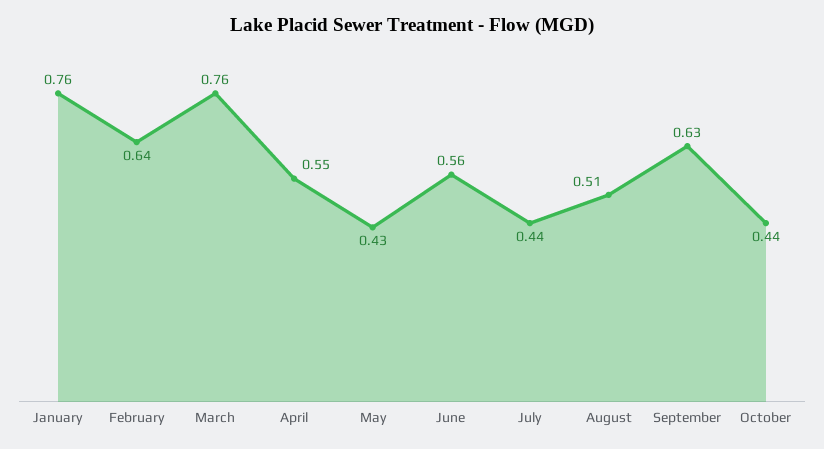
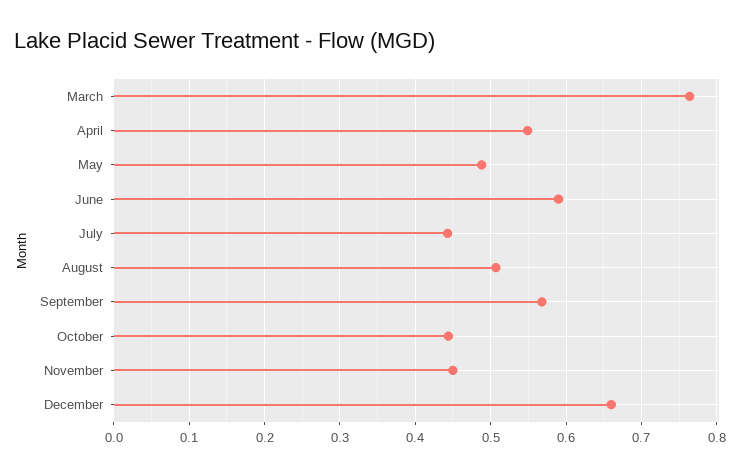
January: 0.76 -> none
February: 0.64 -> none
May: 0.43 -> 0.49
June: 0.56 -> 0.59
September: 0.63 -> 0.57
November: none -> 0.45
December: none -> 0.66

